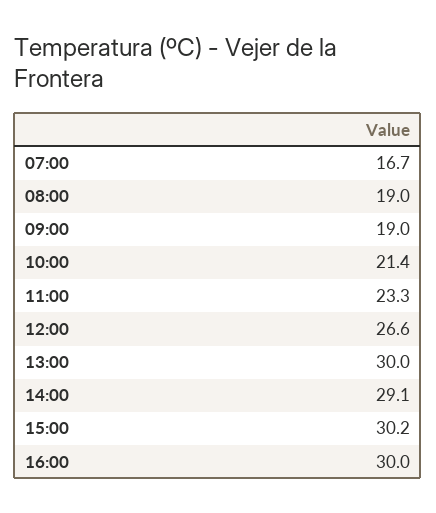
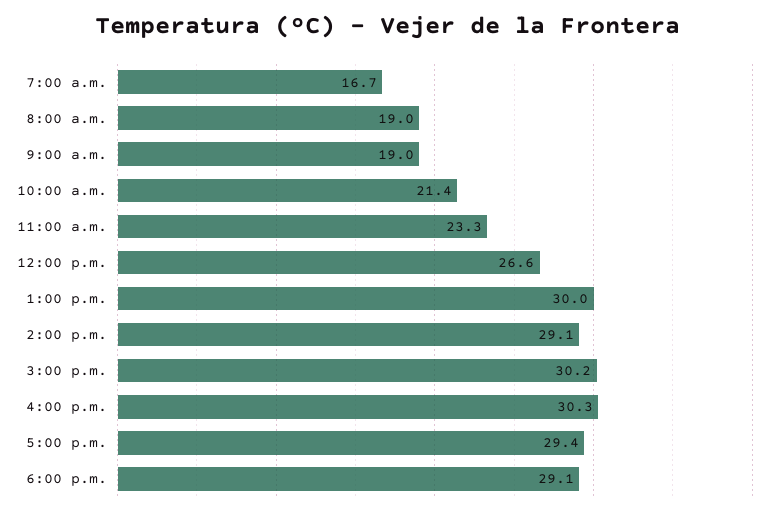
16:00: 30 -> 30.3
5:00 p.m.: none -> 29.4
6:00 p.m.: none -> 29.1

